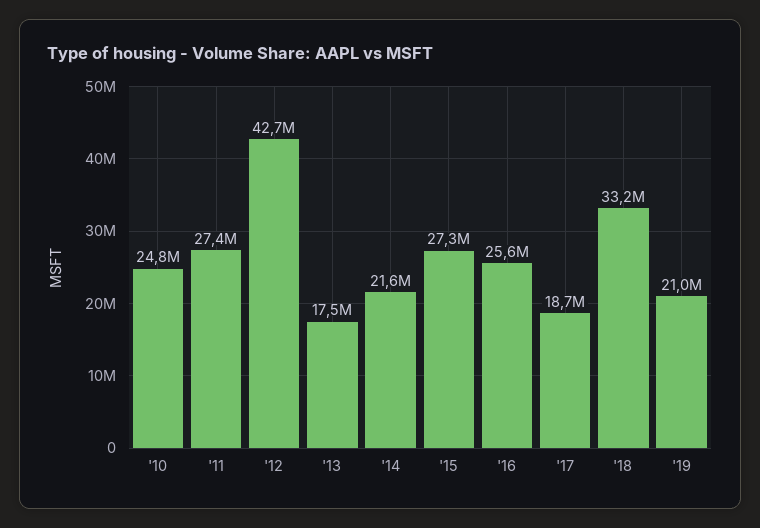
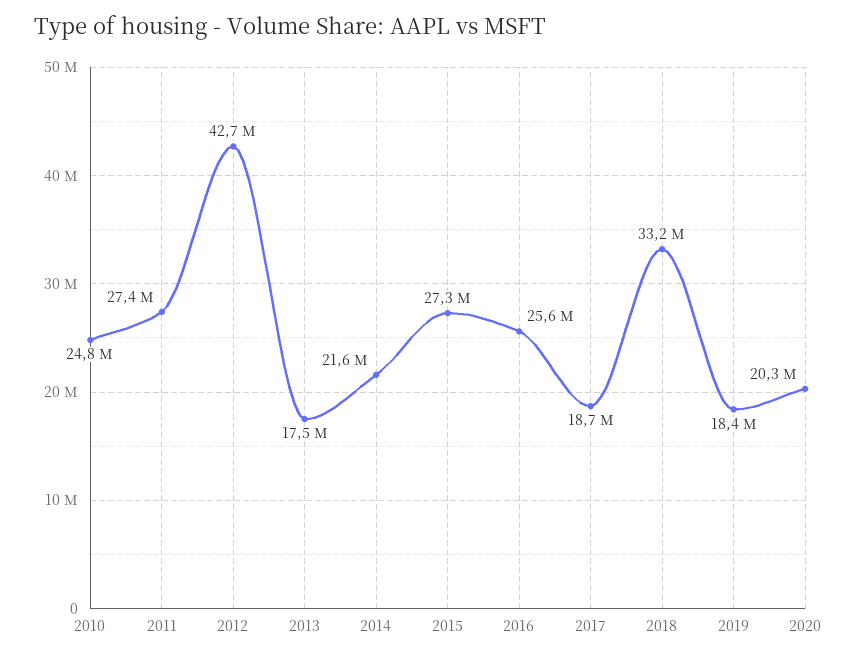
'19: 21000000 -> 18400000
2020: none -> 20300000

